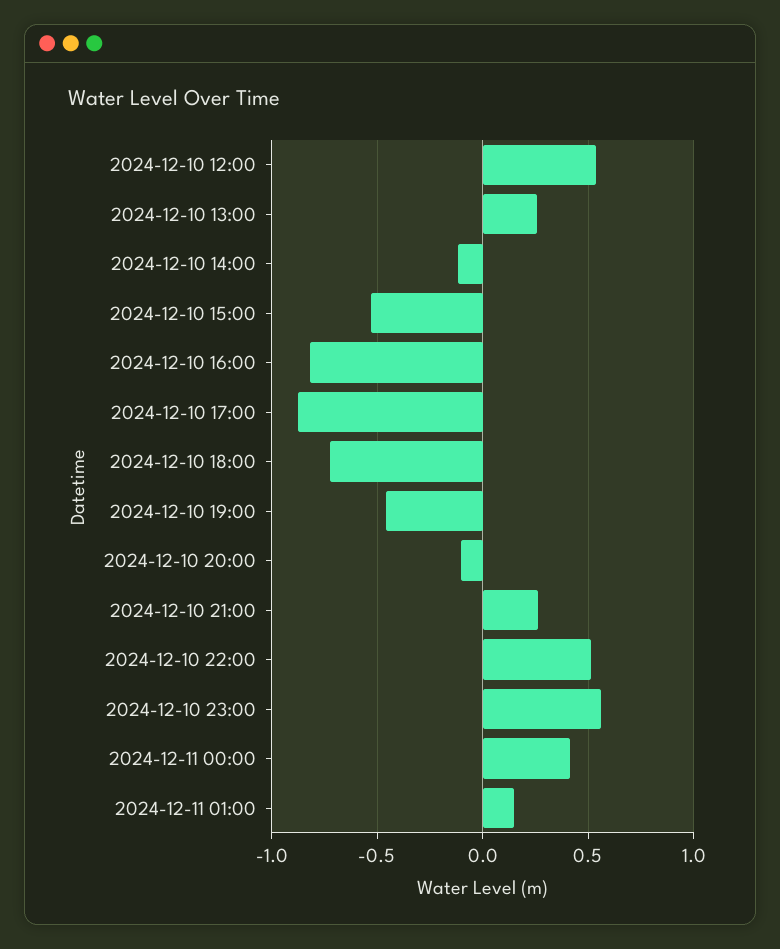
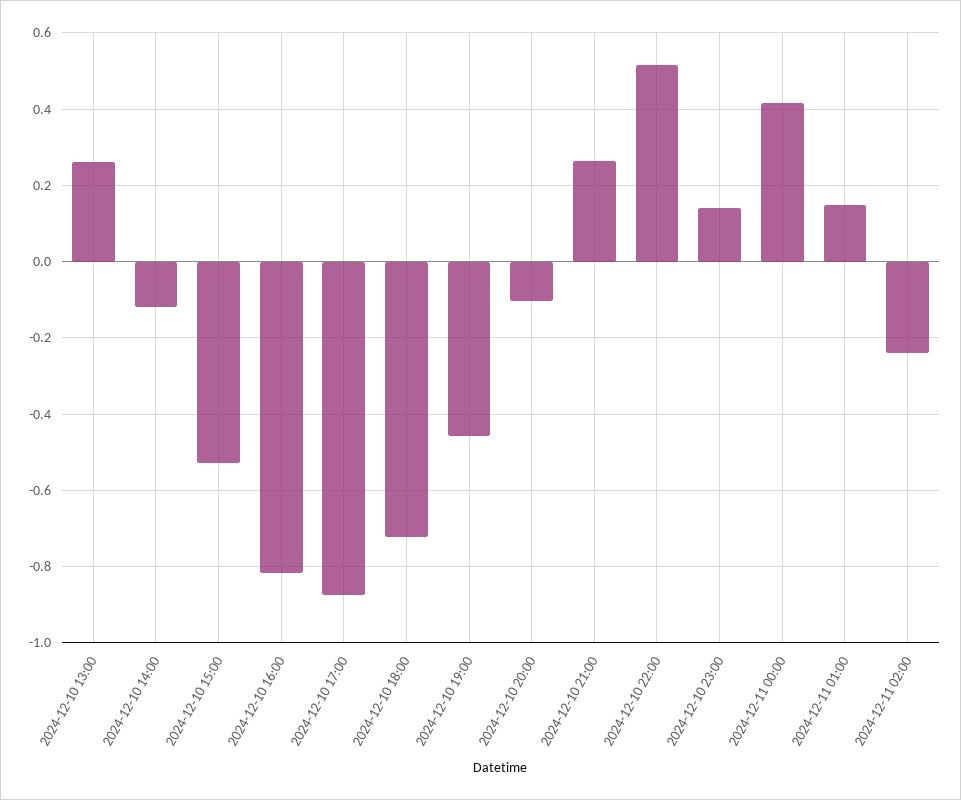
2024-12-10 12:00: 0.55 -> none
2024-12-10 23:00: 0.55 -> 0.14
2024-12-11 02:00: none -> -0.24

